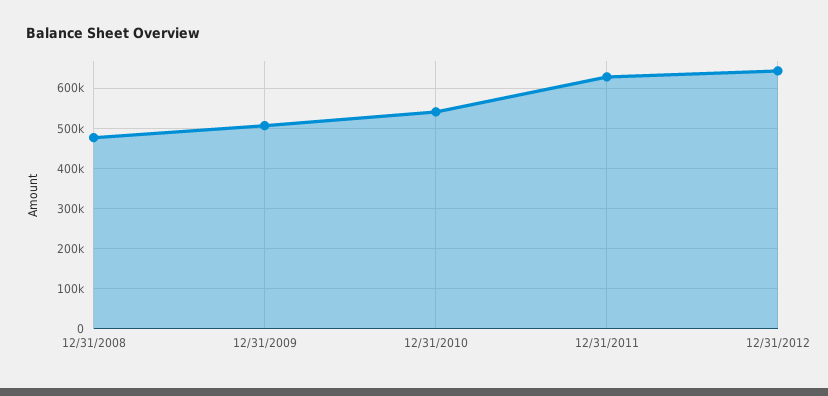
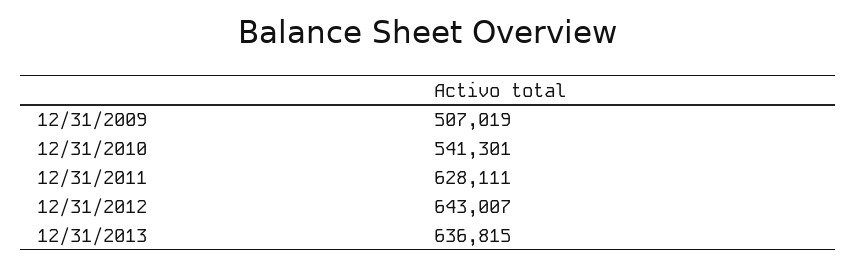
12/31/2008: 480000 -> none
12/31/2013: none -> 636815

